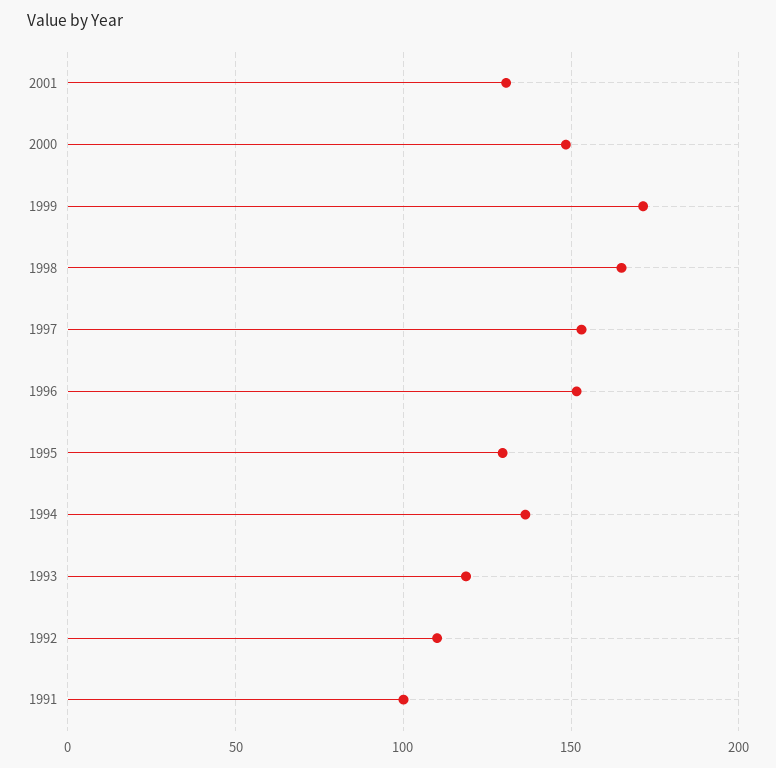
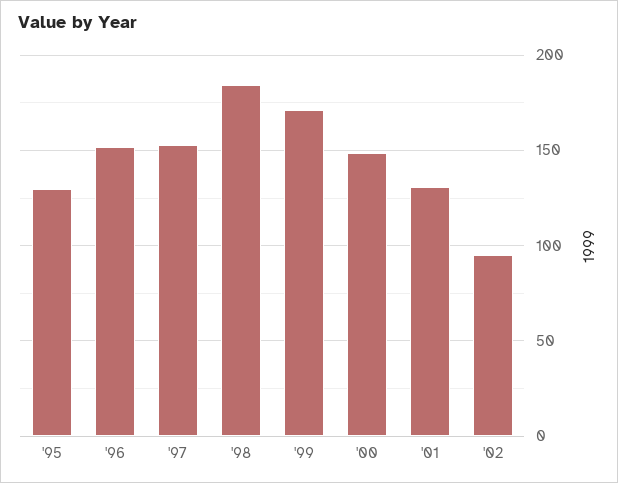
1998: 165 -> 185
1994: 135 -> none
1993: 120 -> none
1992: 110 -> none
1991: 100 -> none
'02: none -> 95

